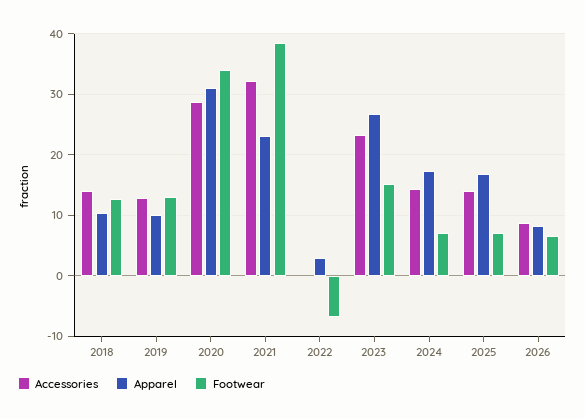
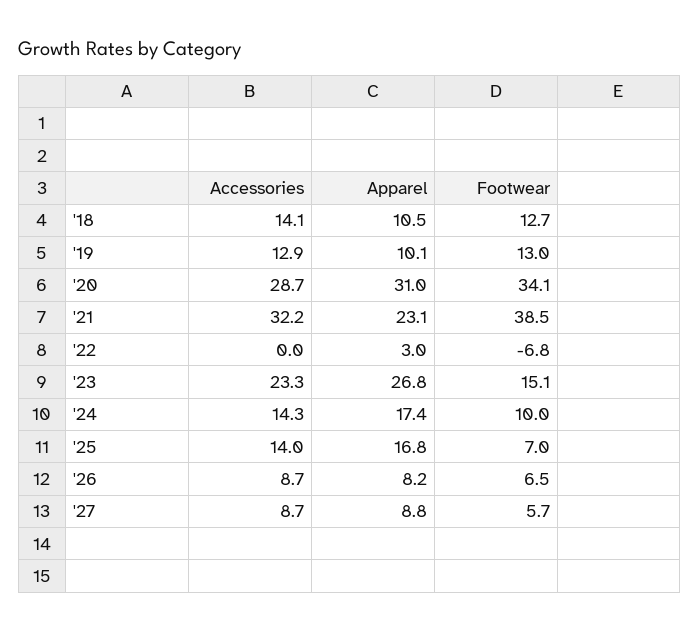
Footwear, 2024: 7 -> 10
Accessories, '27: none -> 8.7
Apparel, '27: none -> 8.8
Footwear, '27: none -> 5.7

